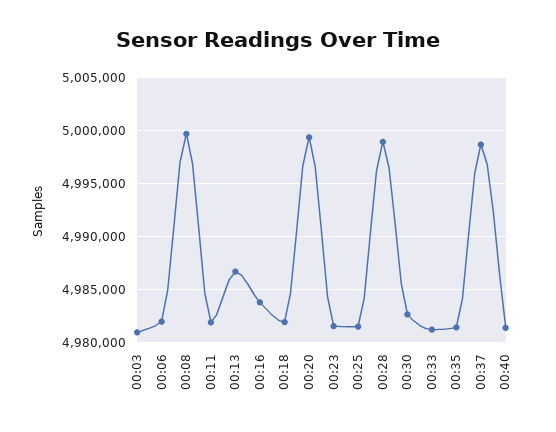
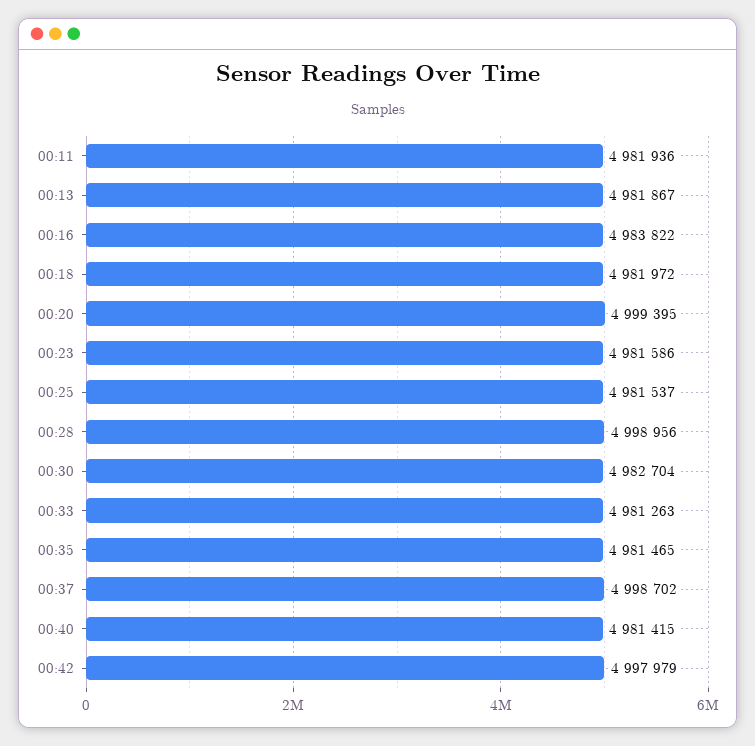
00:03: 4981000 -> none
00:06: 4982000 -> none
00:08: 5000000 -> none
00:13: 4987000 -> 4981867
00:42: none -> 4997979

